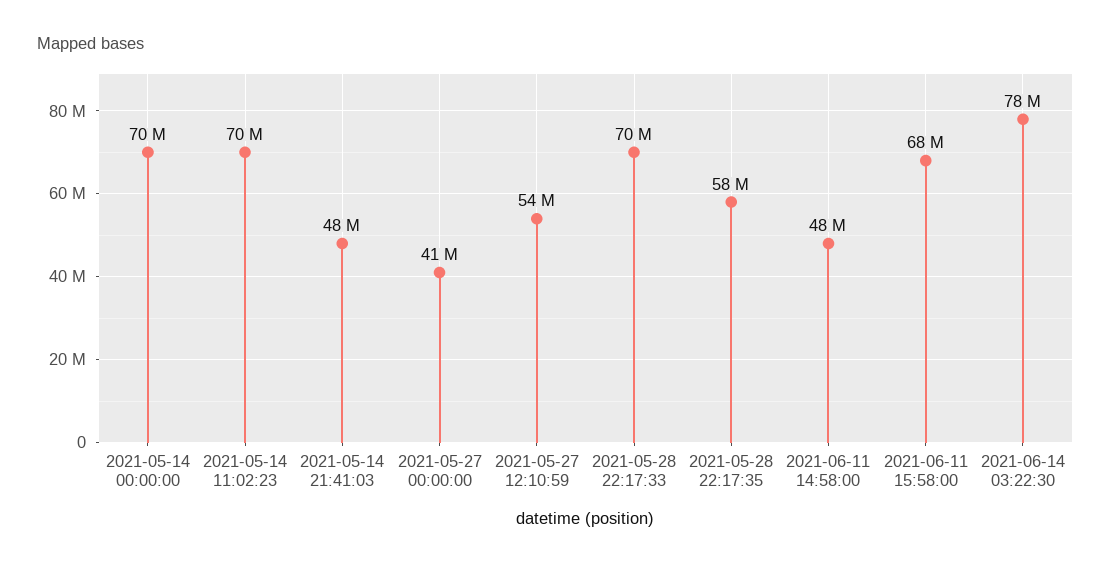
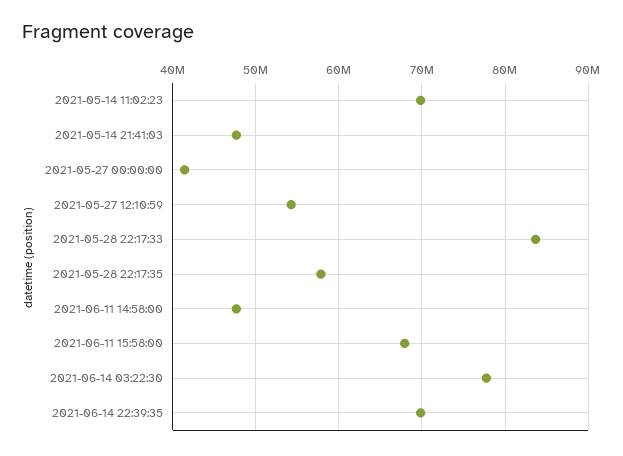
2021-05-14 00:00:00: 70000000 -> none
2021-05-28 22:17:33: 70000000 -> 84000000
2021-06-14 22:39:35: none -> 70000000

